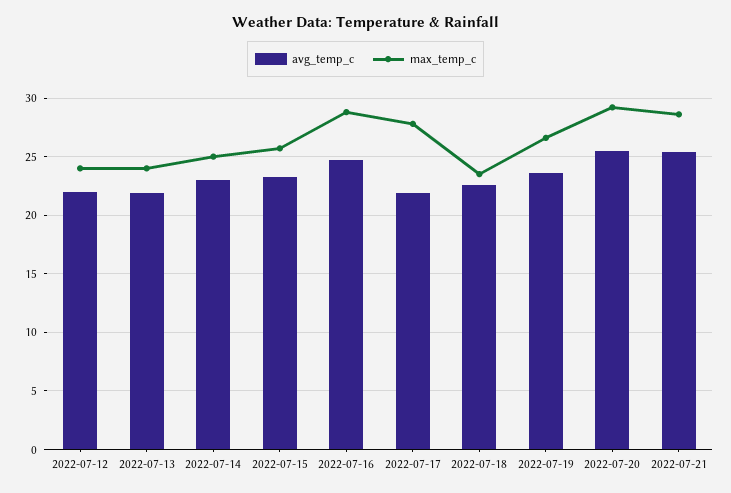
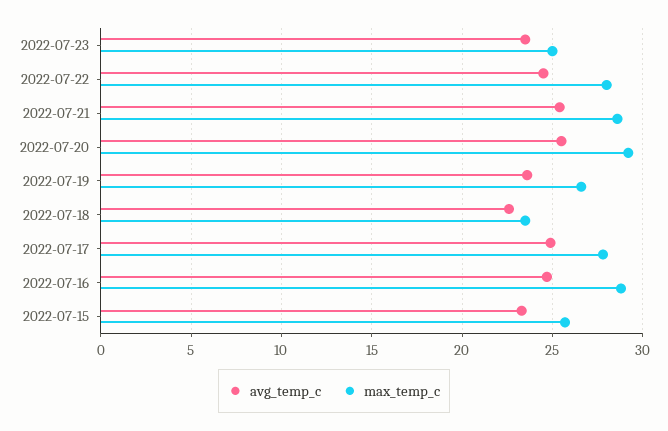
avg_temp_c, 2022-07-12: 22 -> none
max_temp_c, 2022-07-12: 24 -> none
avg_temp_c, 2022-07-13: 22 -> none
max_temp_c, 2022-07-13: 24 -> none
avg_temp_c, 2022-07-14: 23 -> none
max_temp_c, 2022-07-14: 25 -> none
avg_temp_c, 2022-07-17: 22 -> 25
avg_temp_c, 2022-07-23: none -> 23.5
max_temp_c, 2022-07-23: none -> 25
avg_temp_c, 2022-07-22: none -> 24.5
max_temp_c, 2022-07-22: none -> 28

